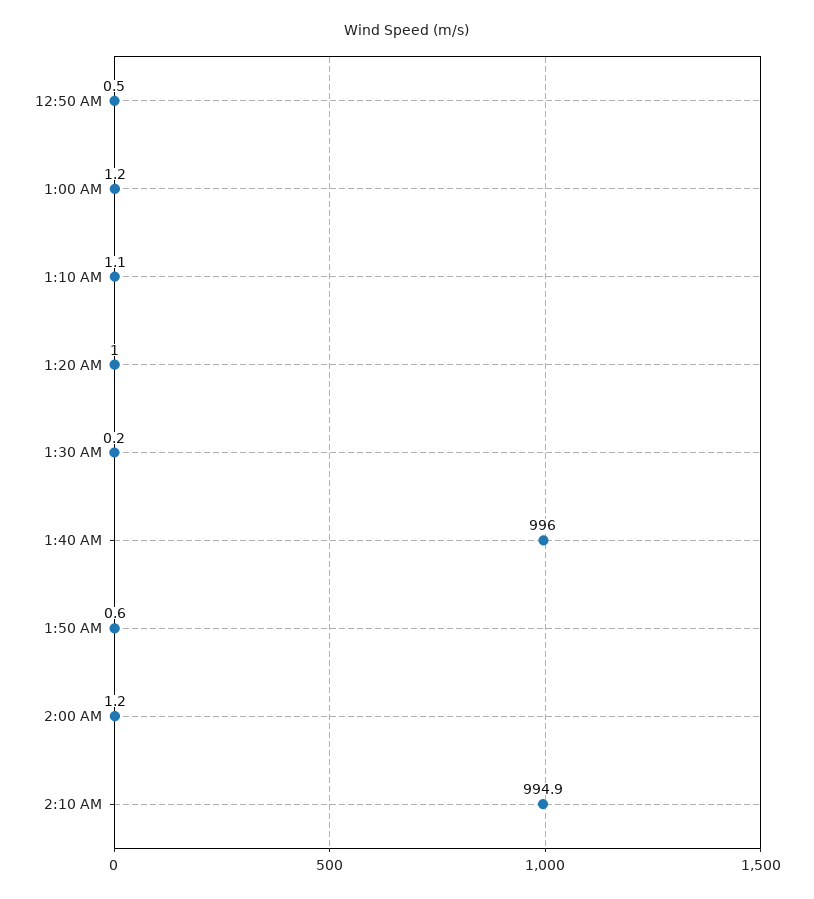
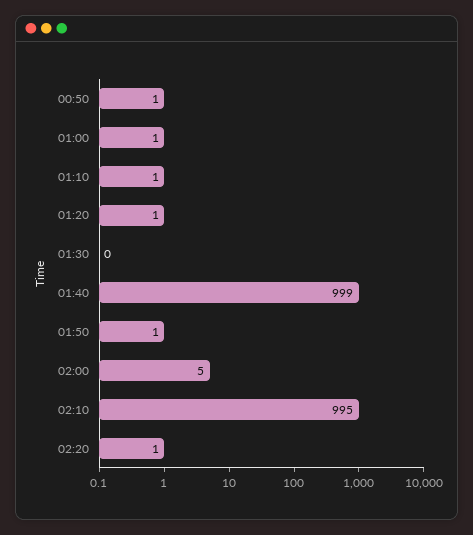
1:40 AM: 996 -> 999
2:00 AM: 1.2 -> 5
02:20: none -> 1

